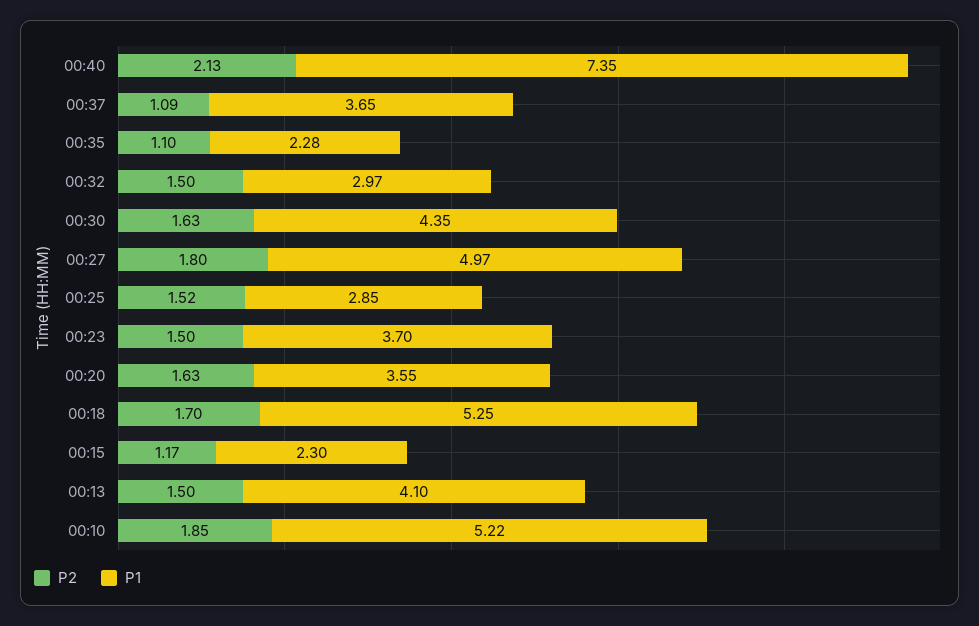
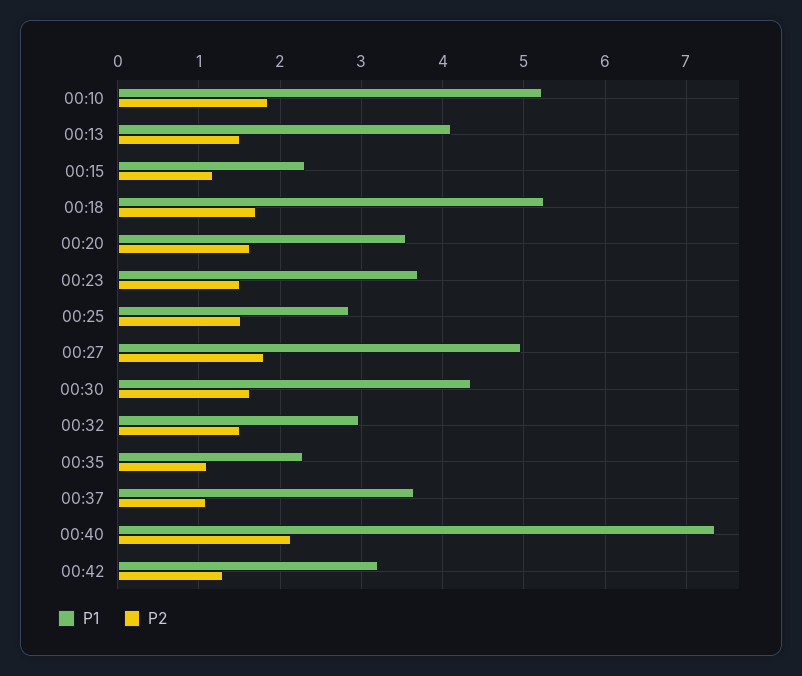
P1, 00:42: none -> 3.2
P2, 00:42: none -> 1.3

